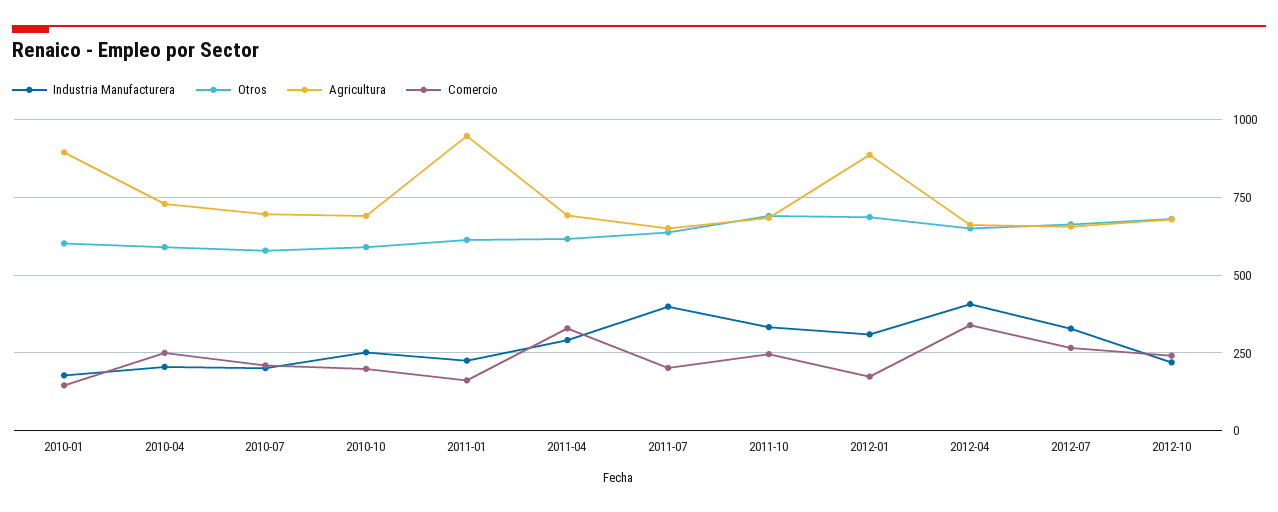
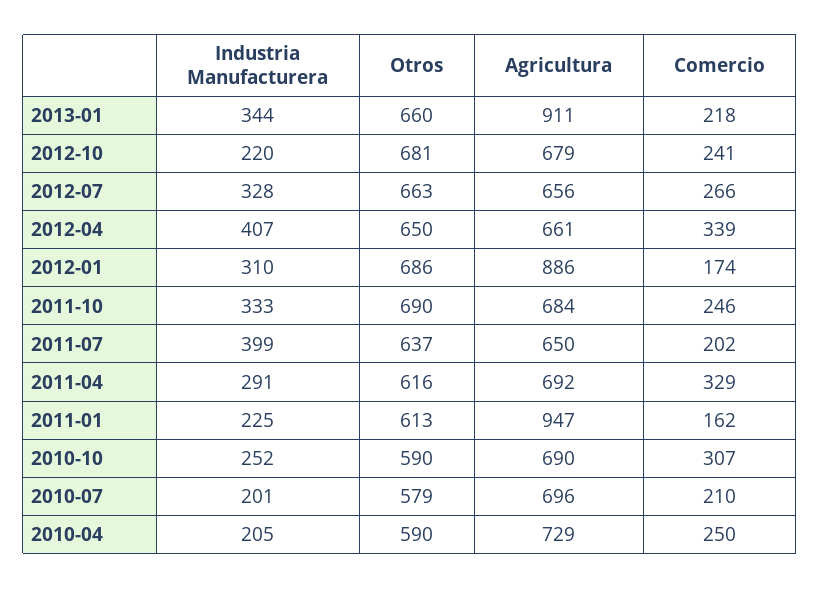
Industria Manufacturera, 2010-01: 175 -> none
Otros, 2010-01: 600 -> none
Agricultura, 2010-01: 900 -> none
Comercio, 2010-01: 150 -> none
Comercio, 2010-10: 200 -> 307
Industria Manufacturera, 2013-01: none -> 344
Otros, 2013-01: none -> 660
Agricultura, 2013-01: none -> 911
Comercio, 2013-01: none -> 218

